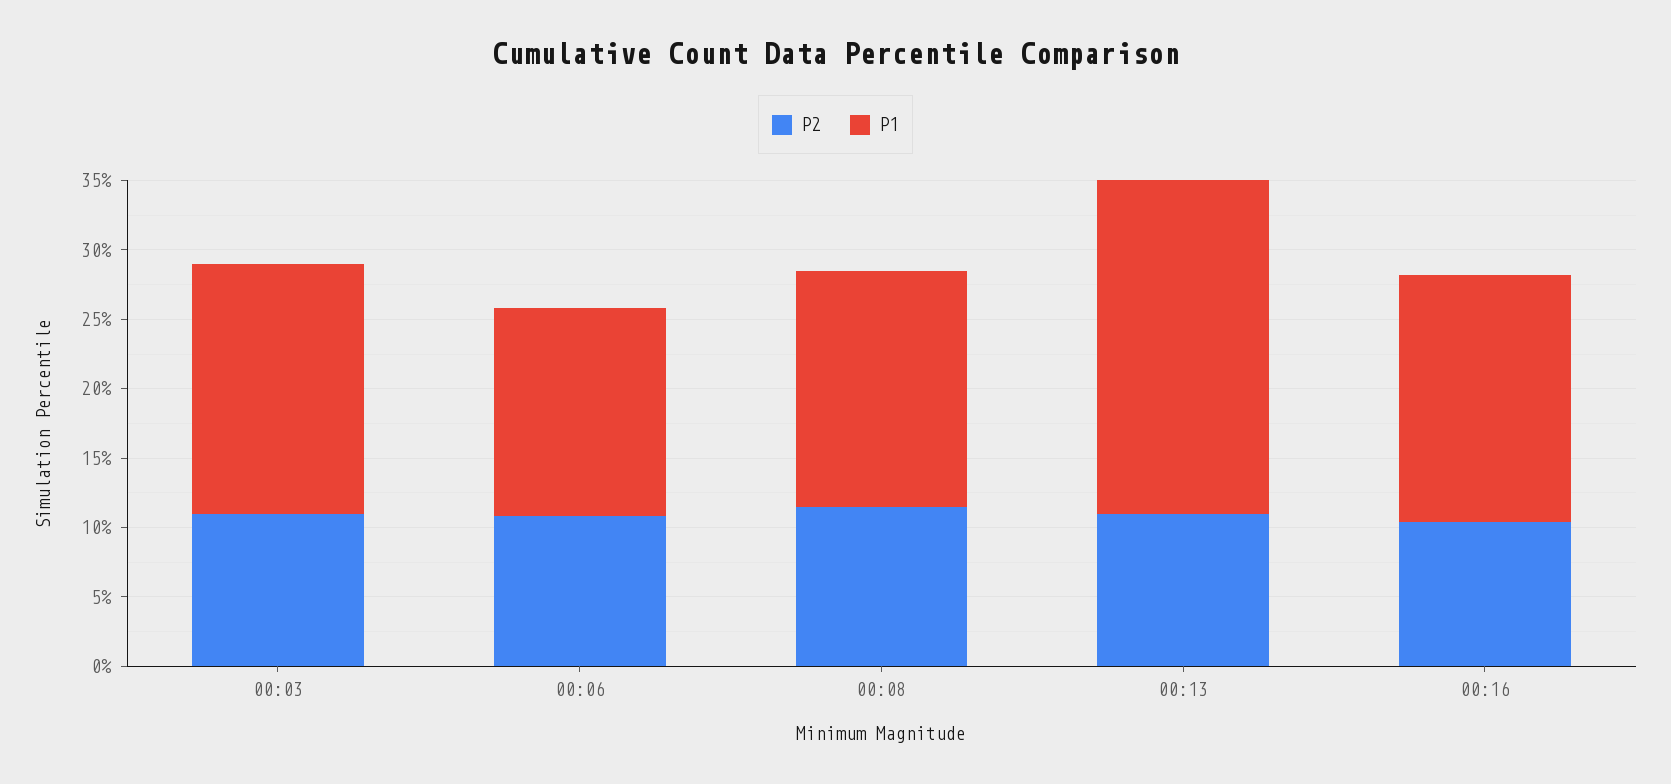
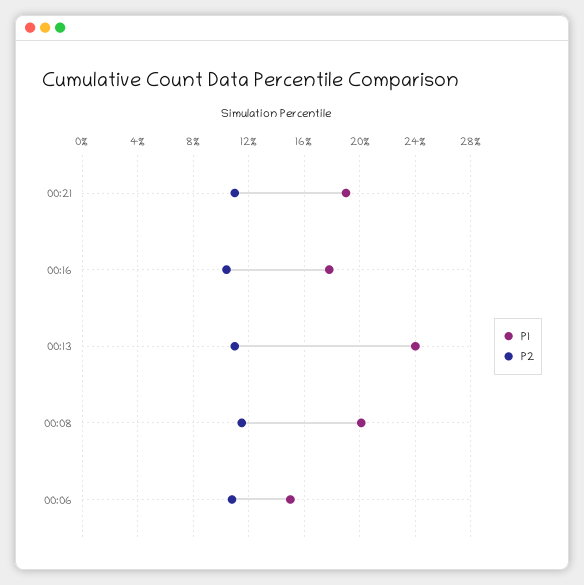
P2, 00:03: 11 -> none
P1, 00:03: 18 -> none
P1, 00:08: 17 -> 20
P1, 00:21: none -> 19
P2, 00:21: none -> 11

